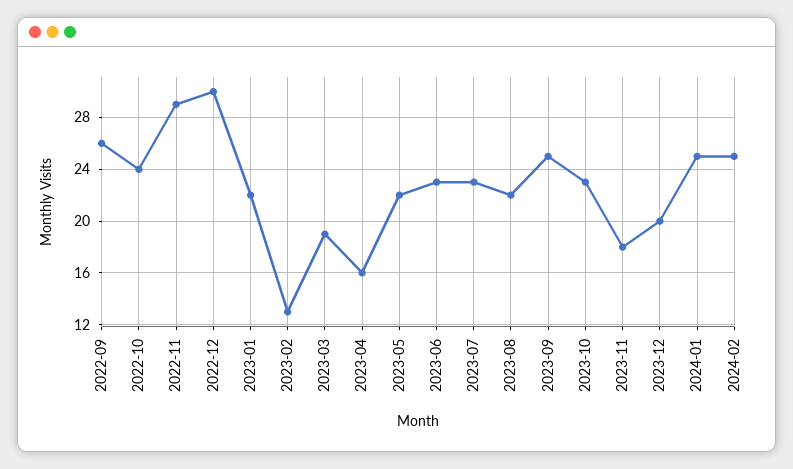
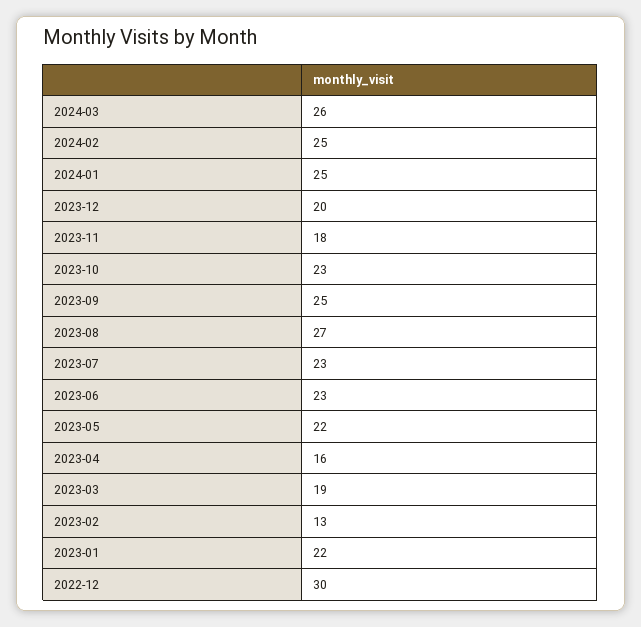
2022-09: 26 -> none
2022-10: 24 -> none
2022-11: 29 -> none
2023-08: 22 -> 27
2024-03: none -> 26

